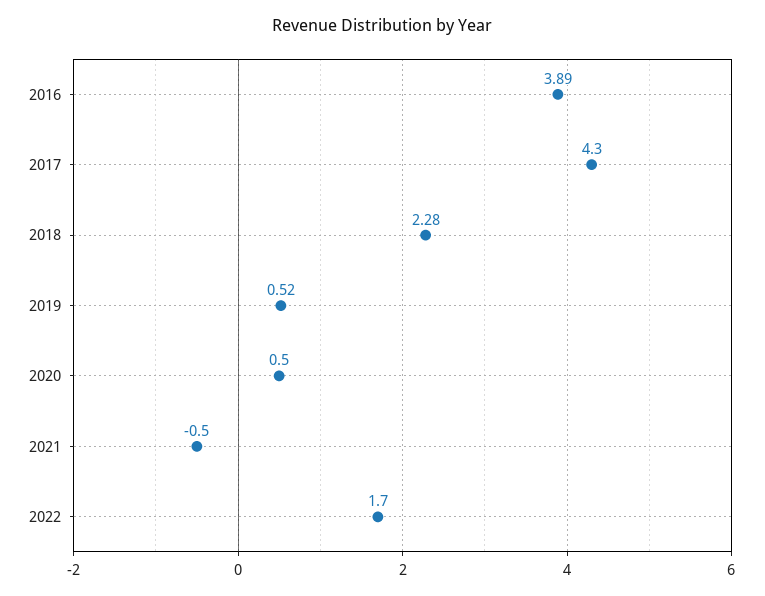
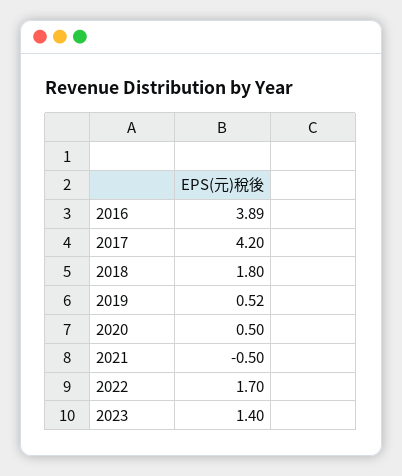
2017: 4.3 -> 4.2
2018: 2.28 -> 1.8
2023: none -> 1.4

